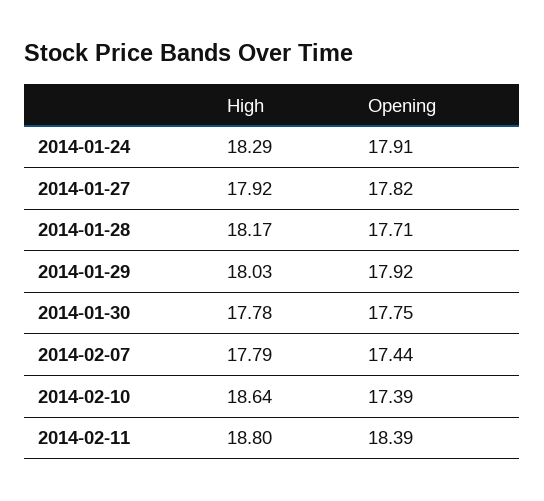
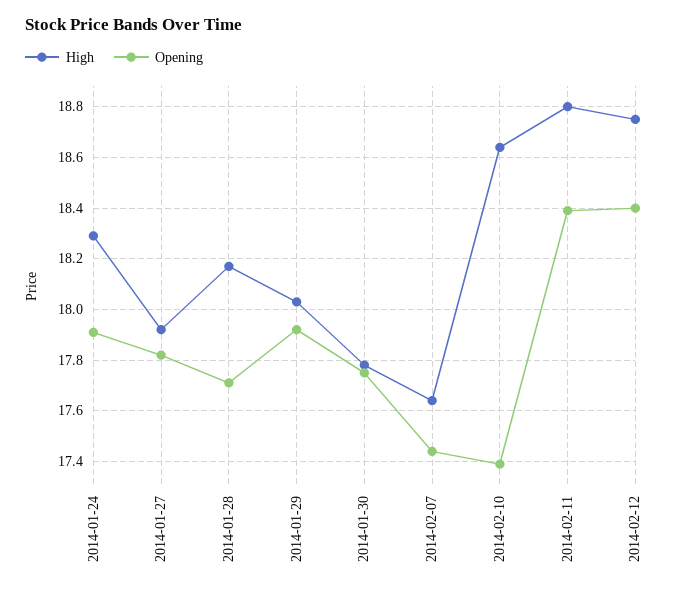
High, 2014-02-07: 17.79 -> 17.65
High, 2014-02-12: none -> 18.75
Opening, 2014-02-12: none -> 18.4

